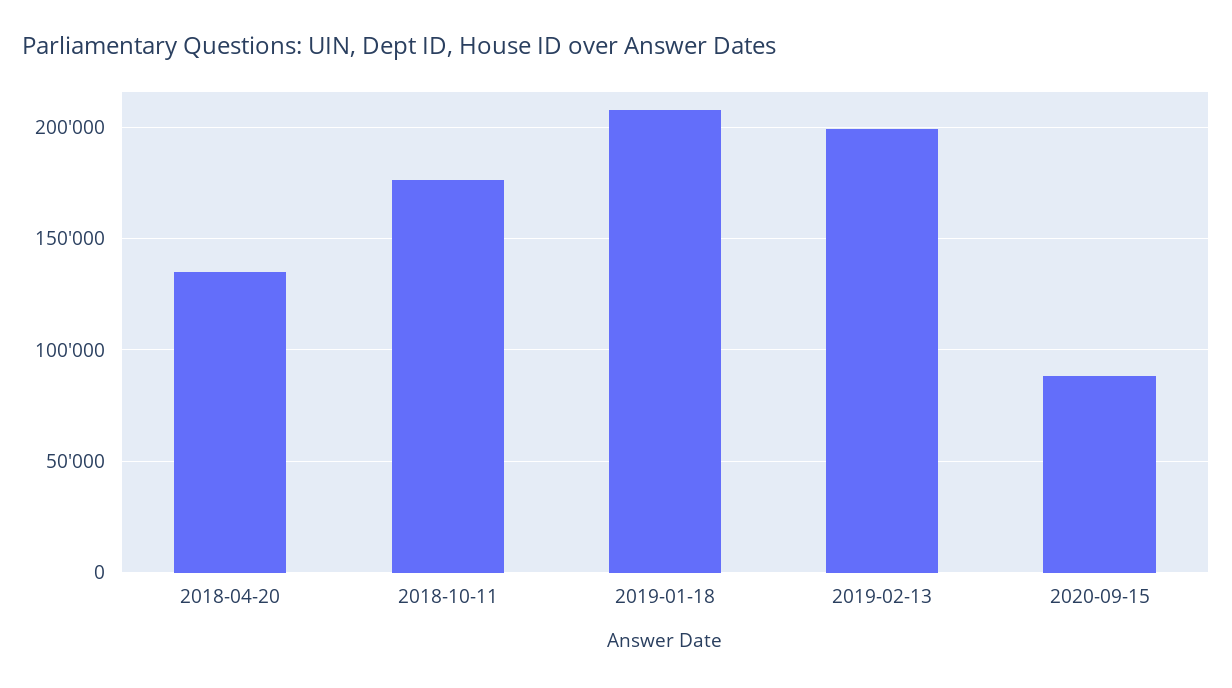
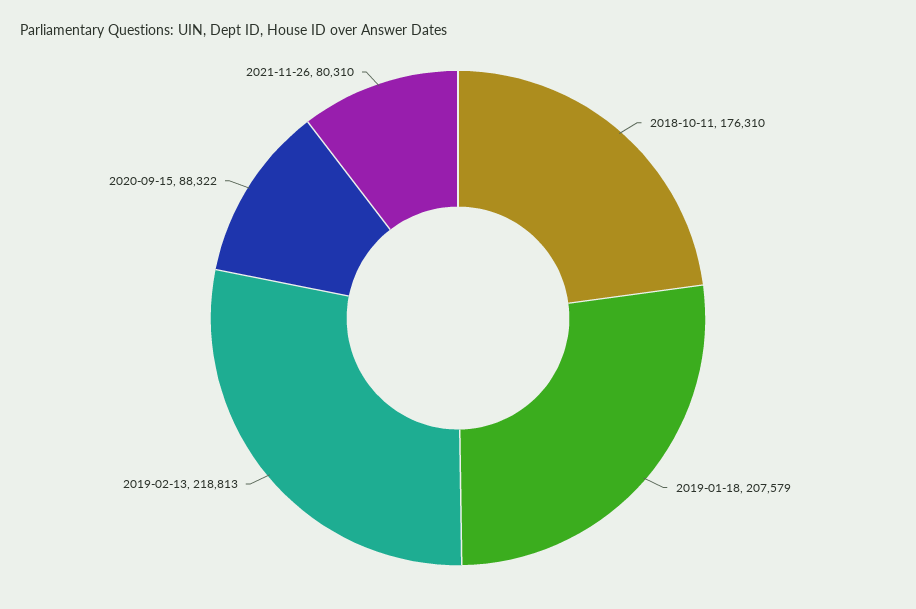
2018-04-20: 135000 -> none
2019-02-13: 200000 -> 218813
2021-11-26: none -> 80310

